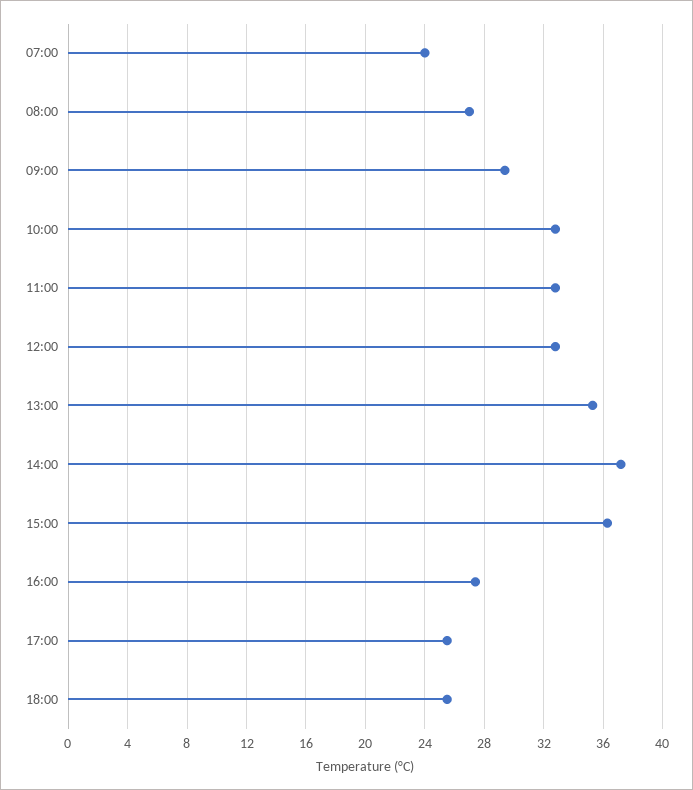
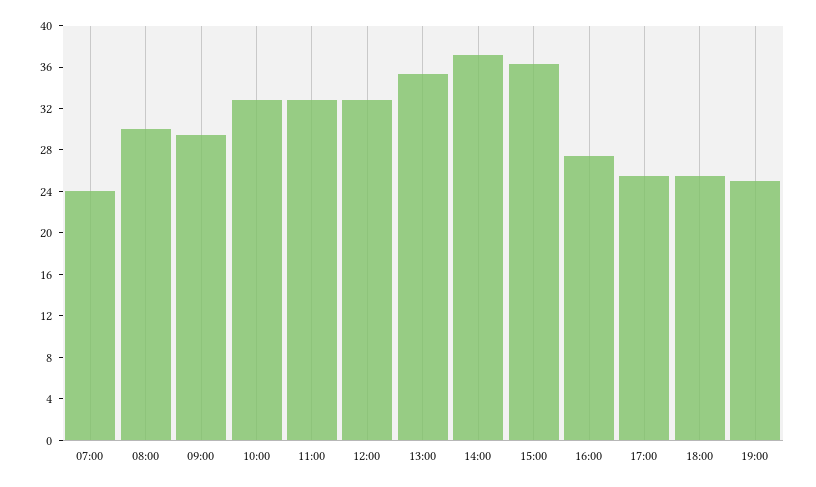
08:00: 27 -> 30
19:00: none -> 25

